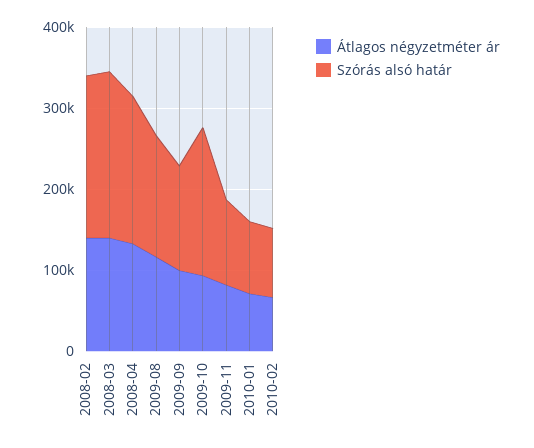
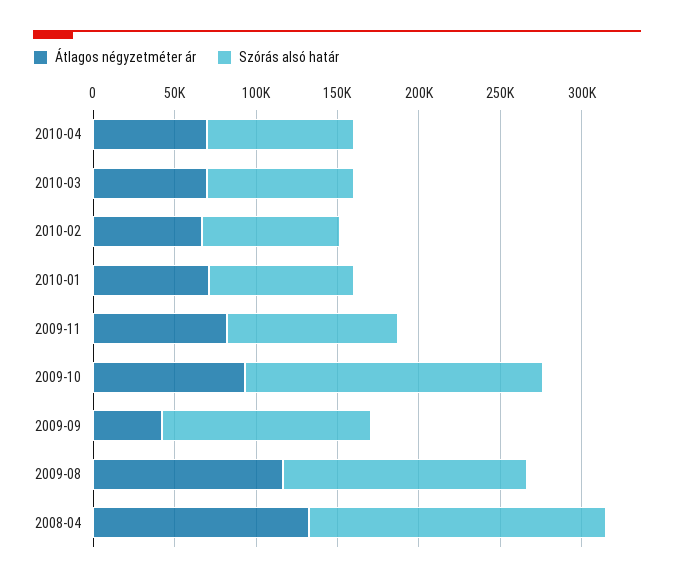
Átlagos négyzetméter ár, 2008-02: 140000 -> none
Szórás alsó határ, 2008-02: 200000 -> none
Átlagos négyzetméter ár, 2008-03: 140000 -> none
Szórás alsó határ, 2008-03: 200000 -> none
Átlagos négyzetméter ár, 2009-09: 100000 -> 40000
Átlagos négyzetméter ár, 2010-04: none -> 70000
Szórás alsó határ, 2010-04: none -> 90000
Átlagos négyzetméter ár, 2010-03: none -> 70000
Szórás alsó határ, 2010-03: none -> 90000

